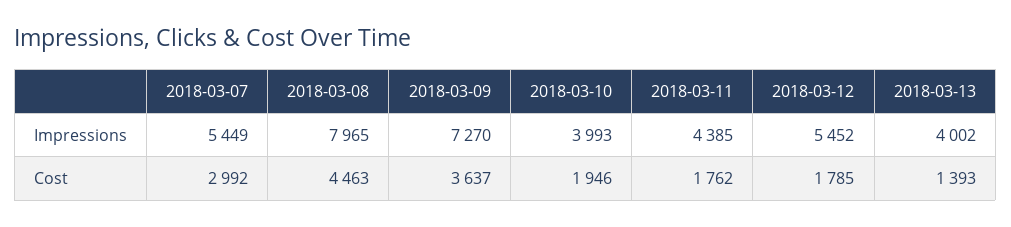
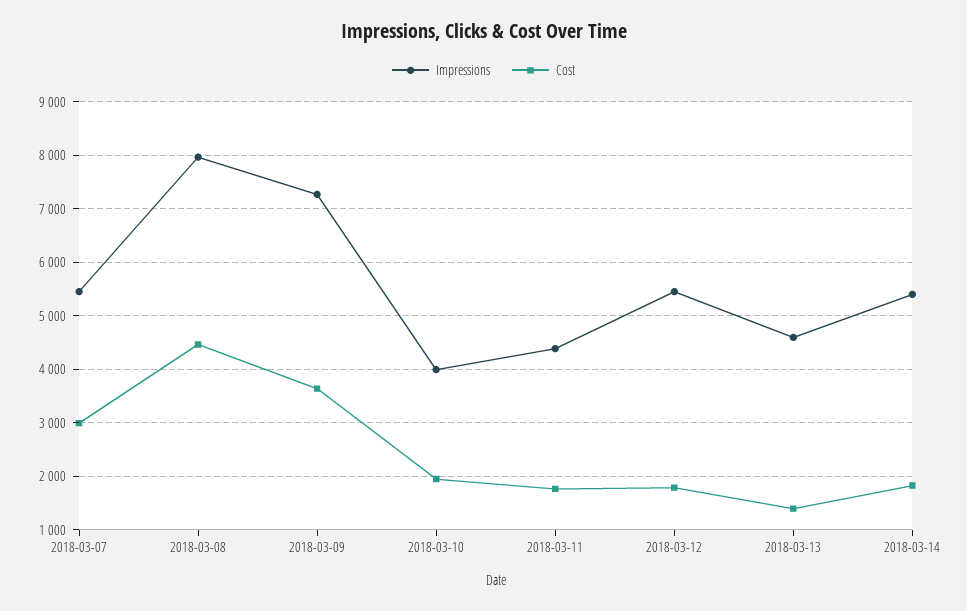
Impressions, 2018-03-13: 4002 -> 4600
Impressions, 2018-03-14: none -> 5400
Cost, 2018-03-14: none -> 1800

